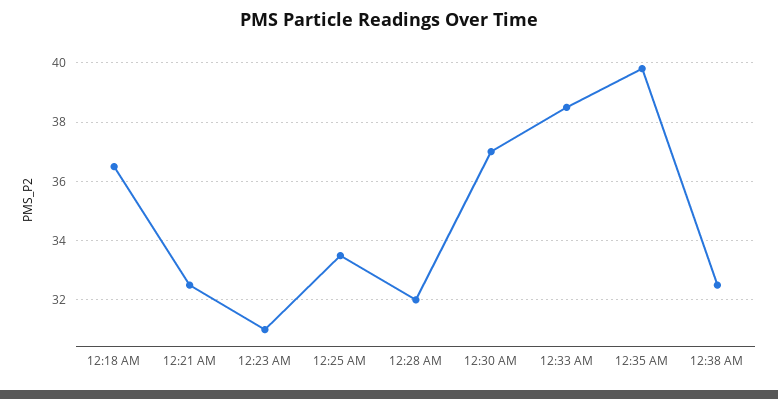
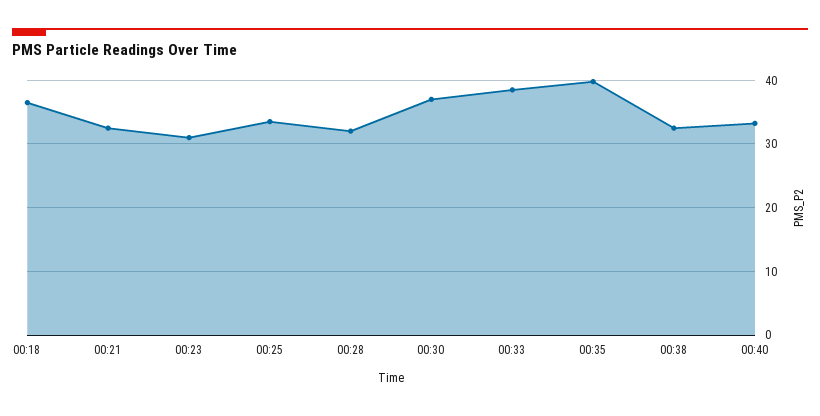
00:40: none -> 33

